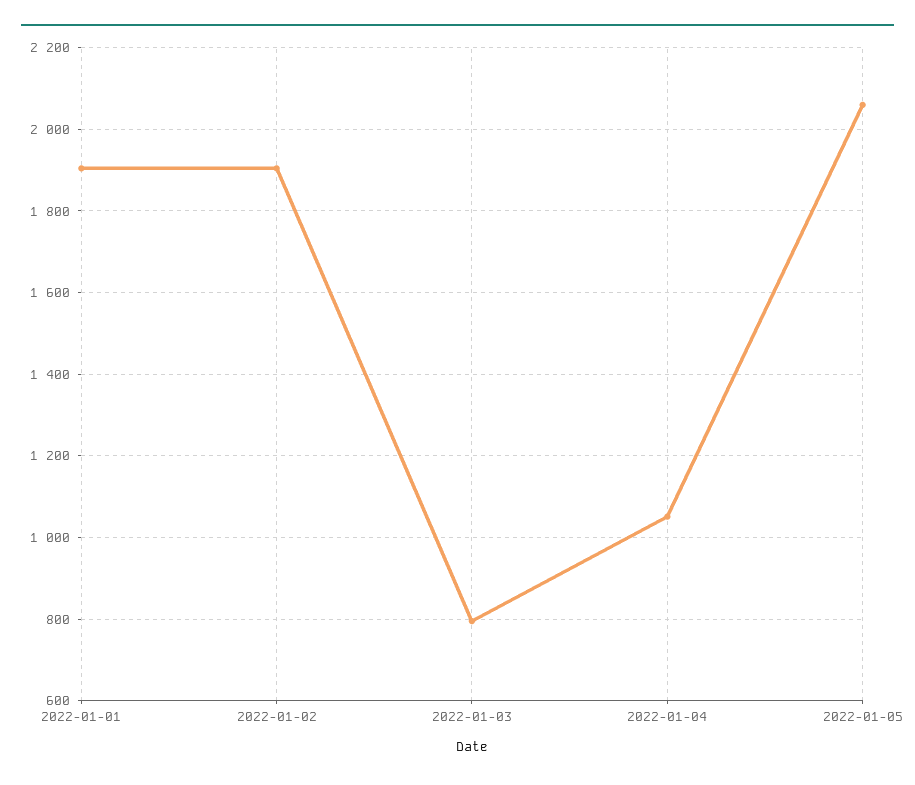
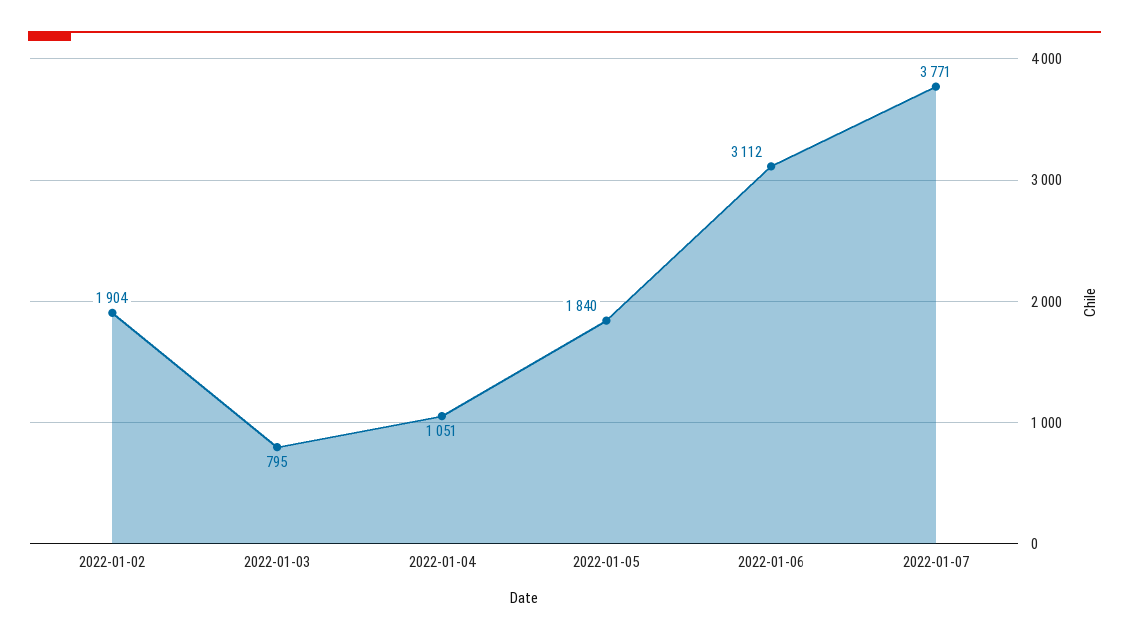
2022-01-01: 1900 -> none
2022-01-05: 2060 -> 1840
2022-01-06: none -> 3112
2022-01-07: none -> 3771

